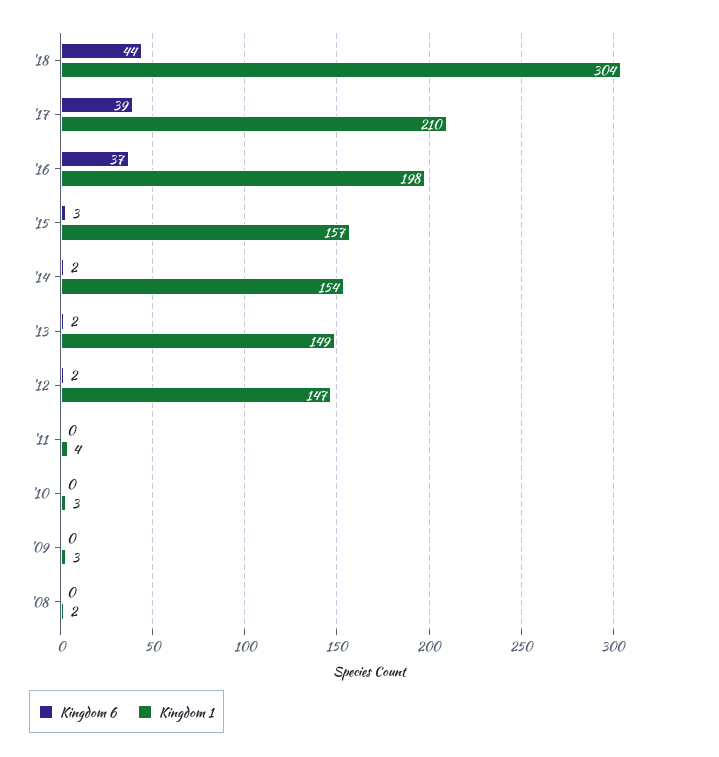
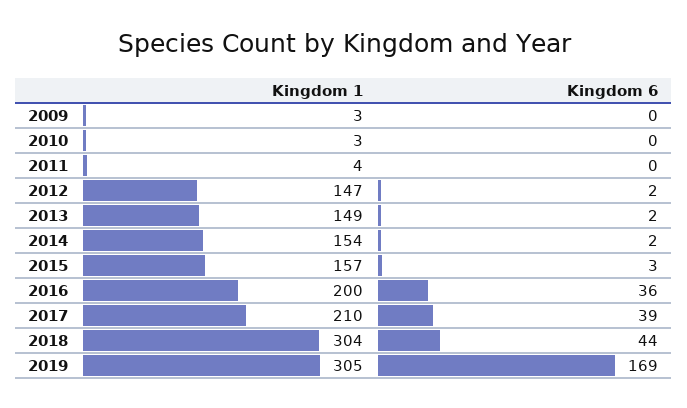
Kingdom 6, '16: 37 -> 36
Kingdom 1, '16: 198 -> 200
Kingdom 6, '08: 0 -> none
Kingdom 1, '08: 2 -> none
Kingdom 1, 2019: none -> 305
Kingdom 6, 2019: none -> 169

